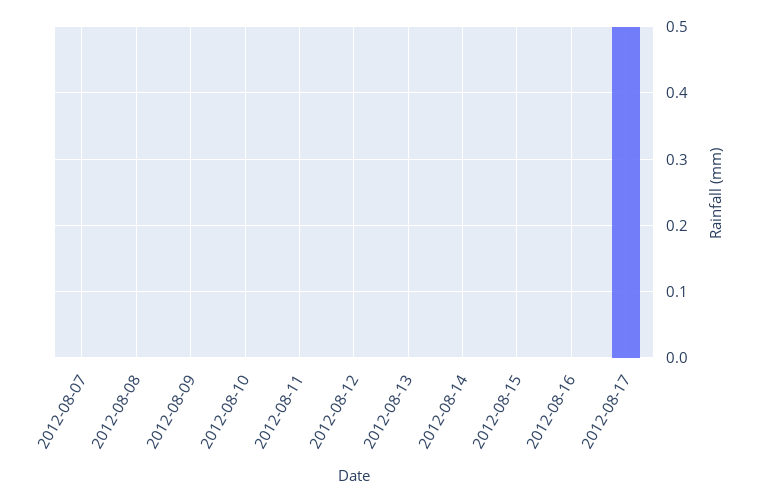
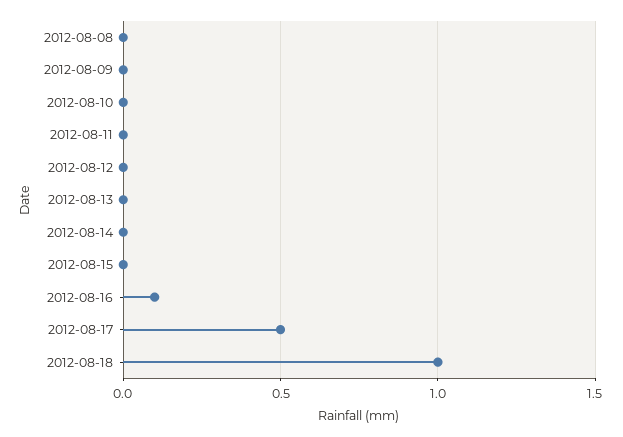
2012-08-07: 0 -> none
2012-08-16: 0 -> 0.1
2012-08-18: none -> 1

